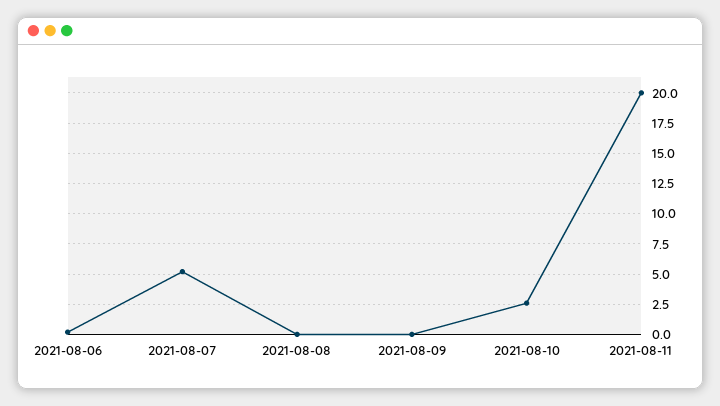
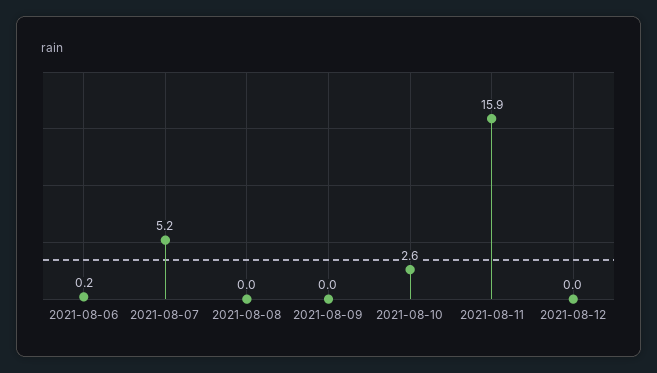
2021-08-11: 20 -> 15.9
2021-08-12: none -> 0

